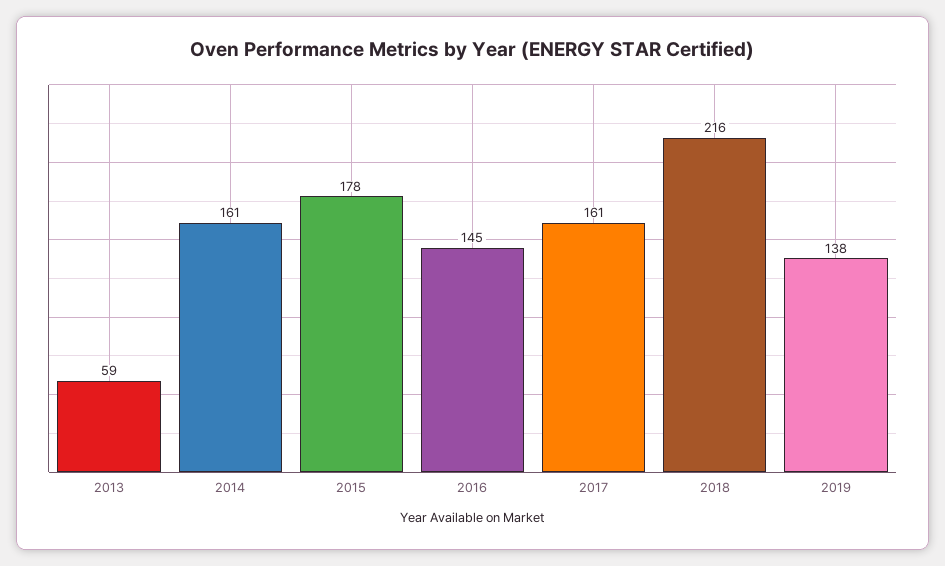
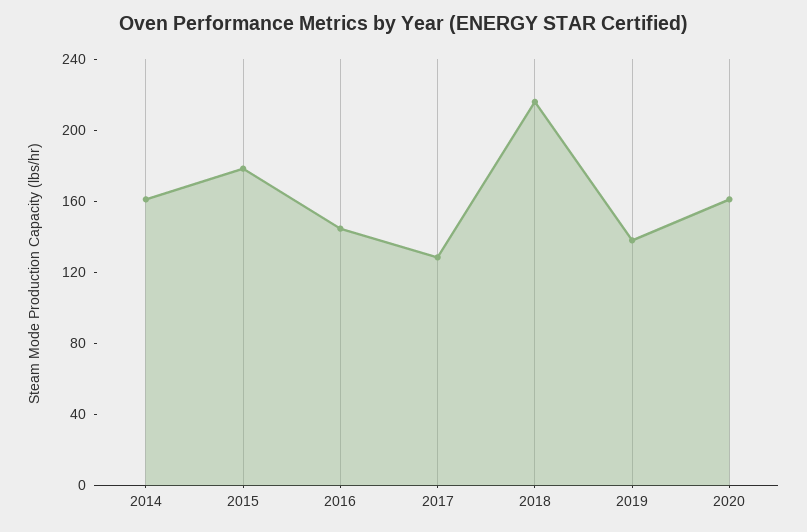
2013: 59 -> none
2017: 161 -> 130
2020: none -> 160

